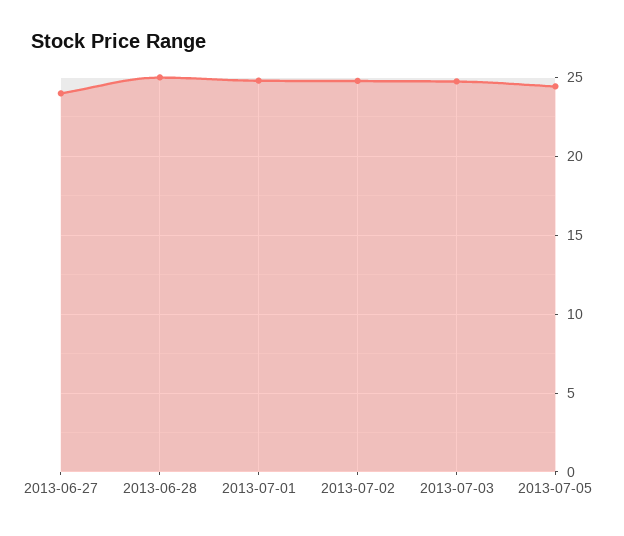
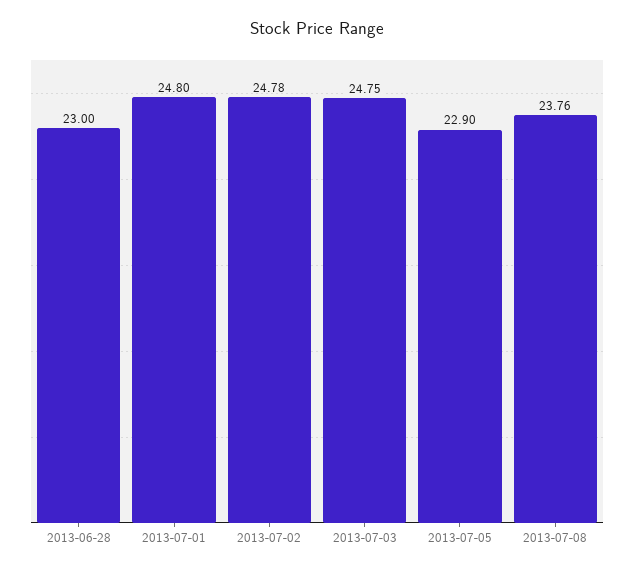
2013-06-27: 24 -> none
2013-06-28: 25 -> 23
2013-07-05: 24.5 -> 22.9
2013-07-08: none -> 23.76

